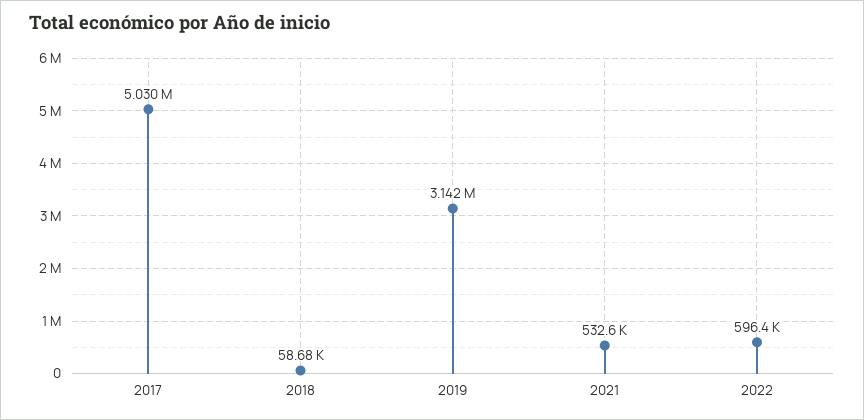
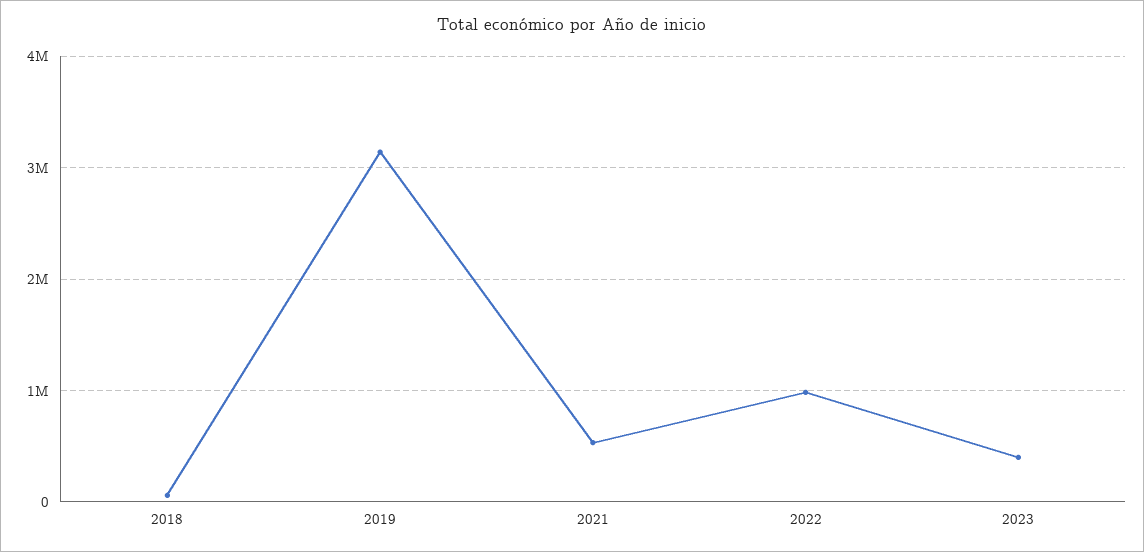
2017: 5030000 -> none
2022: 596400 -> 1000000
2023: none -> 400000

